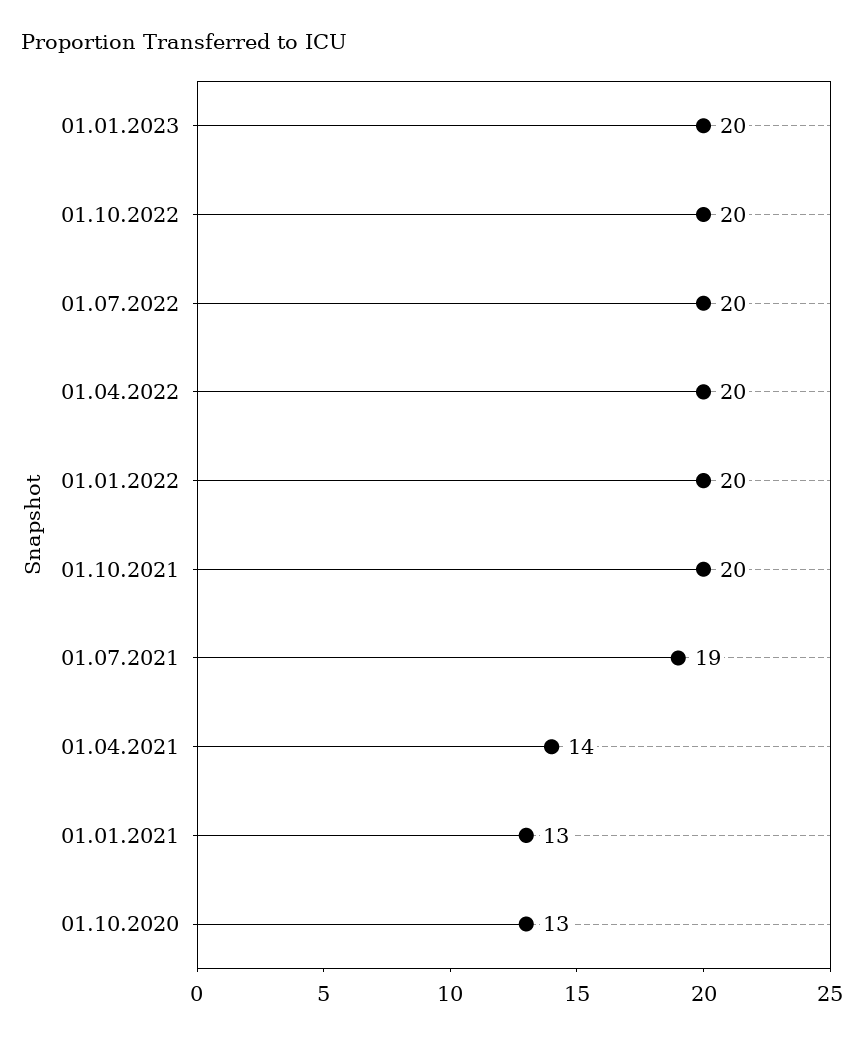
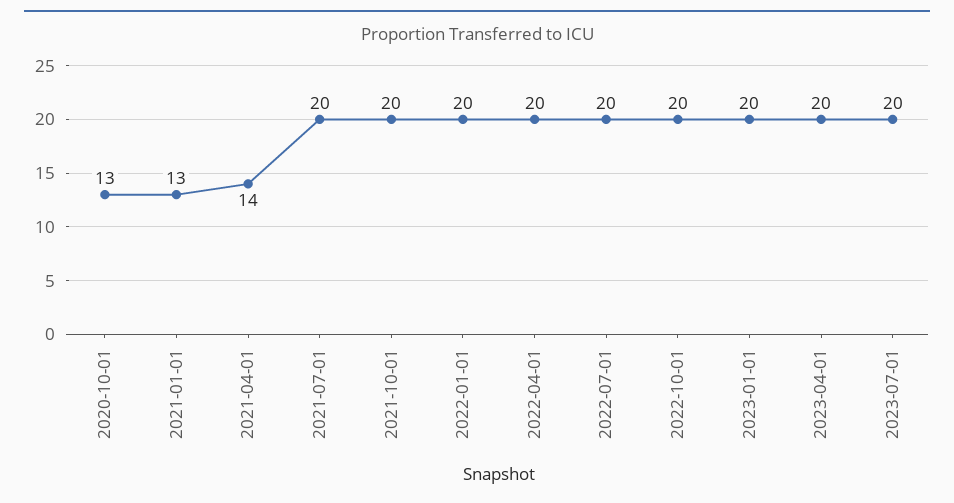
01.07.2021: 19 -> 20
2023-04-01: none -> 20
2023-07-01: none -> 20

